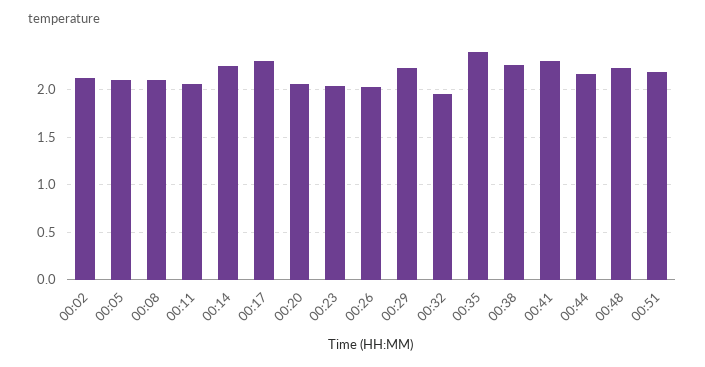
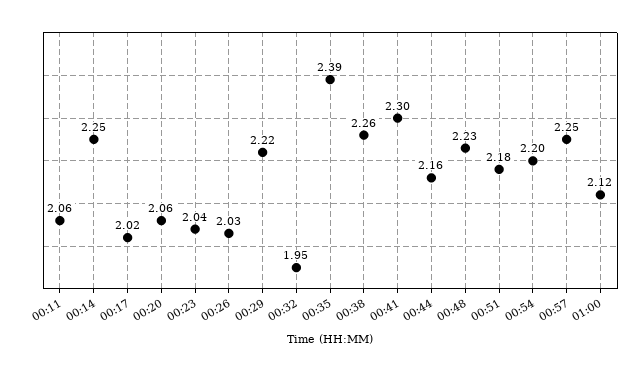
00:02: 2.1 -> none
00:05: 2.1 -> none
00:08: 2.1 -> none
00:17: 2.3 -> 2.02
00:54: none -> 2.2
00:57: none -> 2.25
01:00: none -> 2.12

